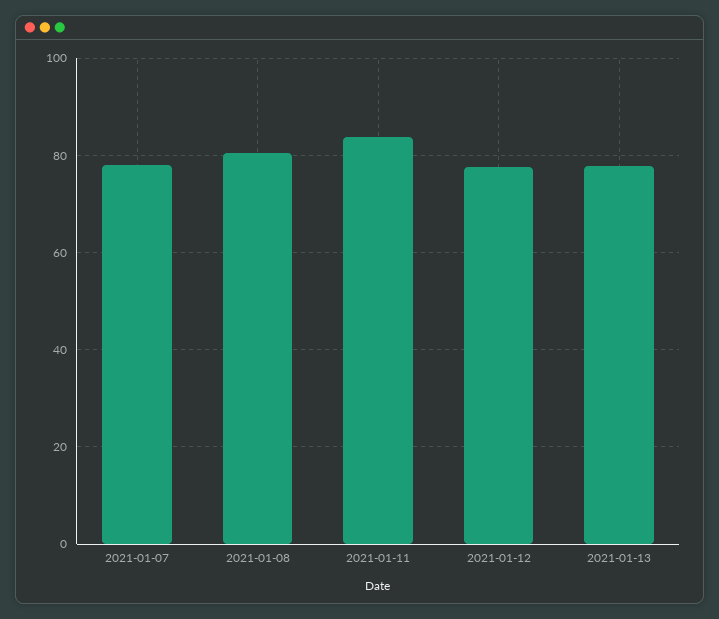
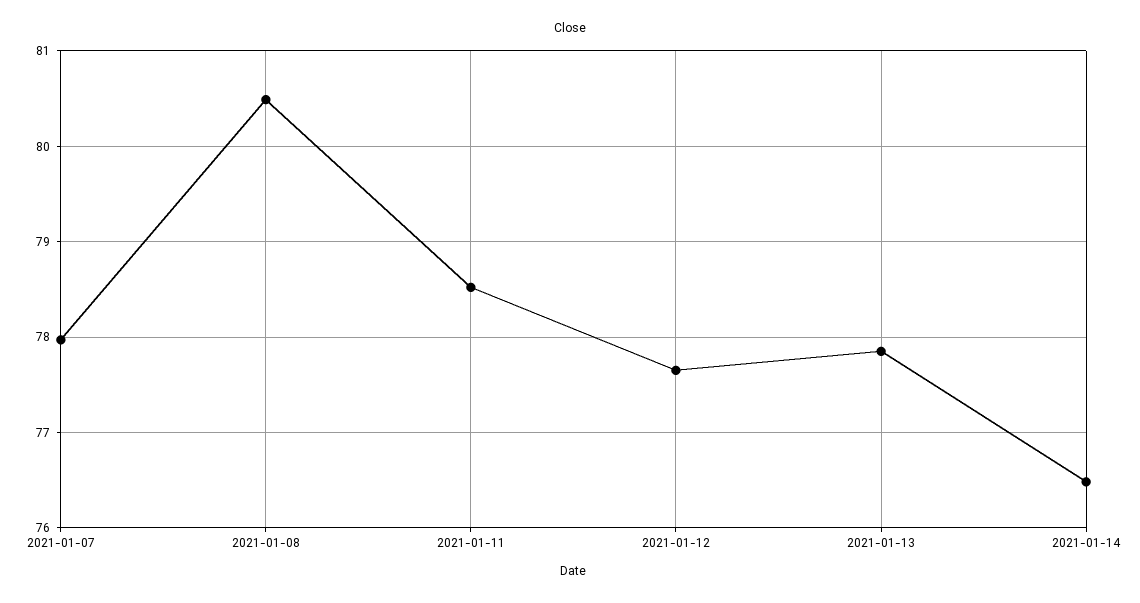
2021-01-11: 84 -> 78.5
2021-01-14: none -> 76.5

